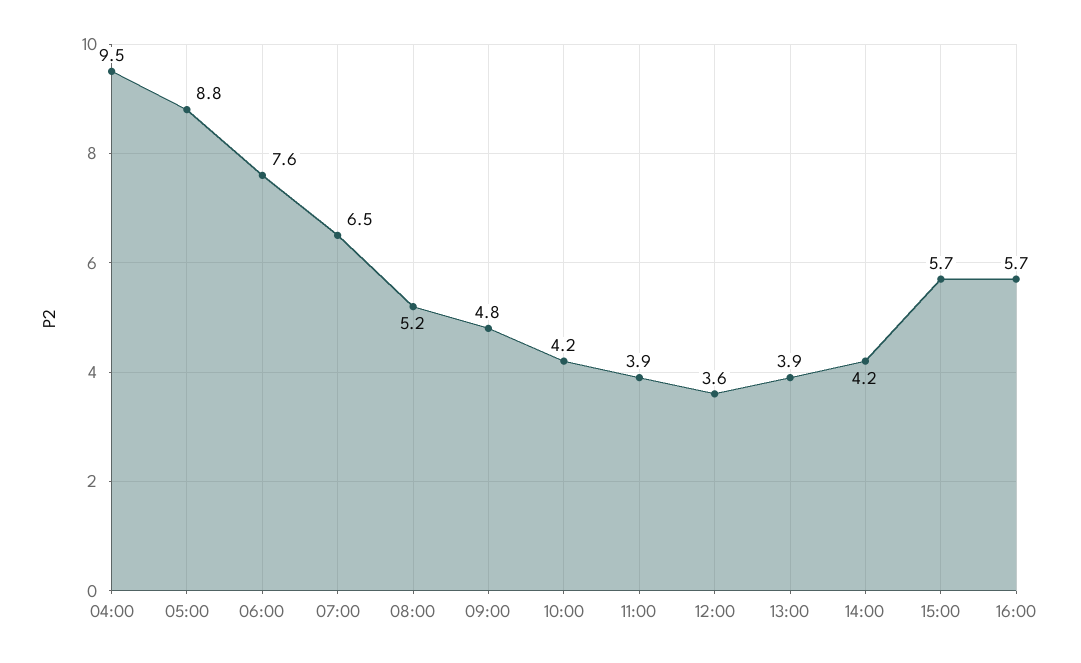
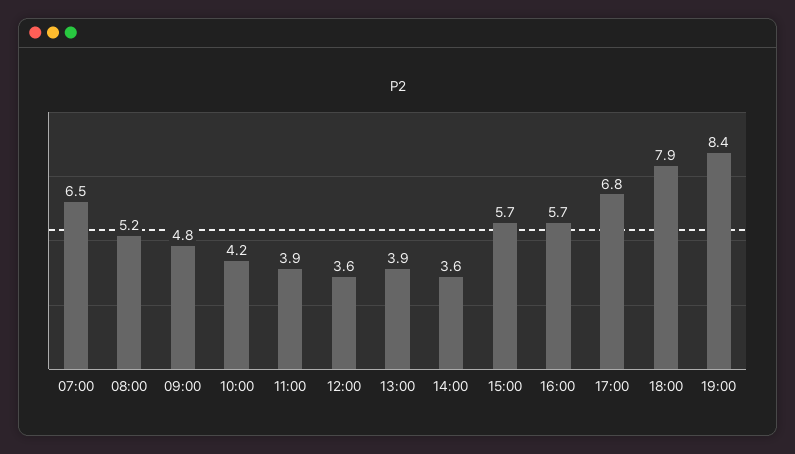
04:00: 9.5 -> none
05:00: 8.8 -> none
06:00: 7.6 -> none
14:00: 4.2 -> 3.6
17:00: none -> 6.8
18:00: none -> 7.9
19:00: none -> 8.4

